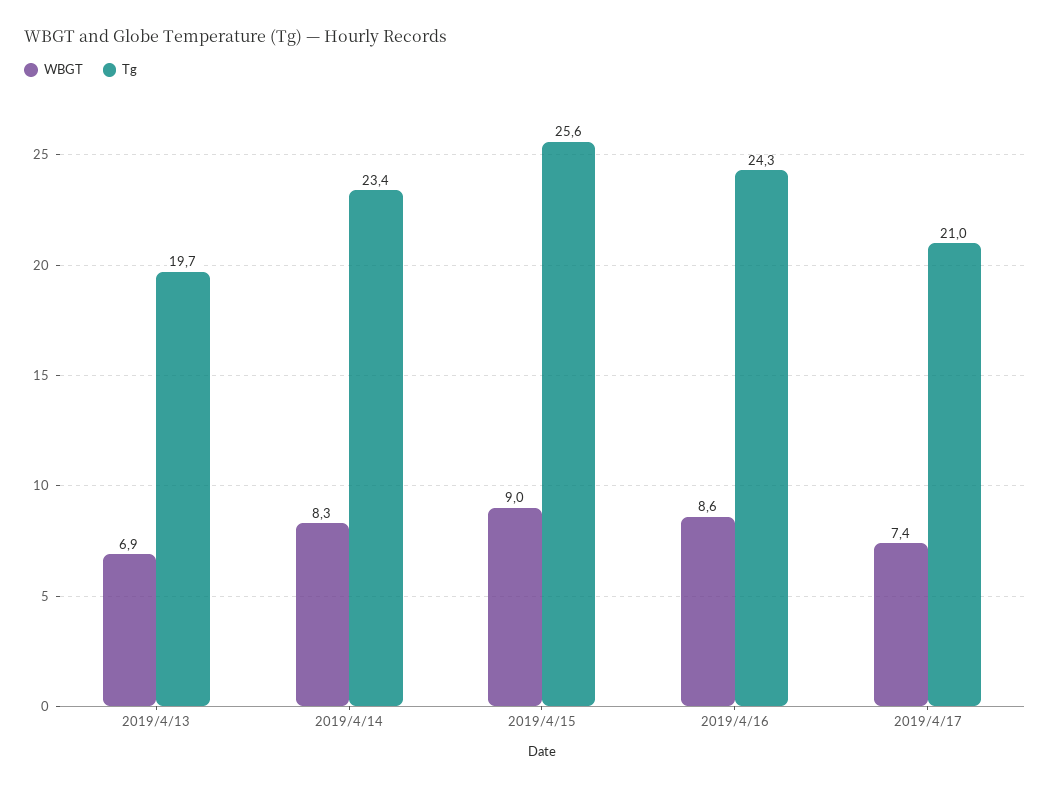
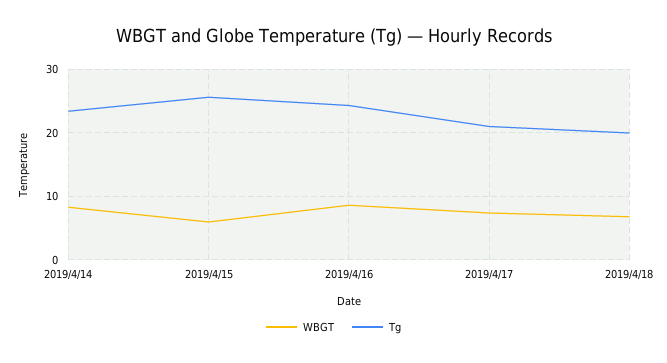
WBGT, 2019/4/13: 6.9 -> none
Tg, 2019/4/13: 19.7 -> none
WBGT, 2019/4/15: 9 -> 6
WBGT, 2019/4/18: none -> 7
Tg, 2019/4/18: none -> 20

